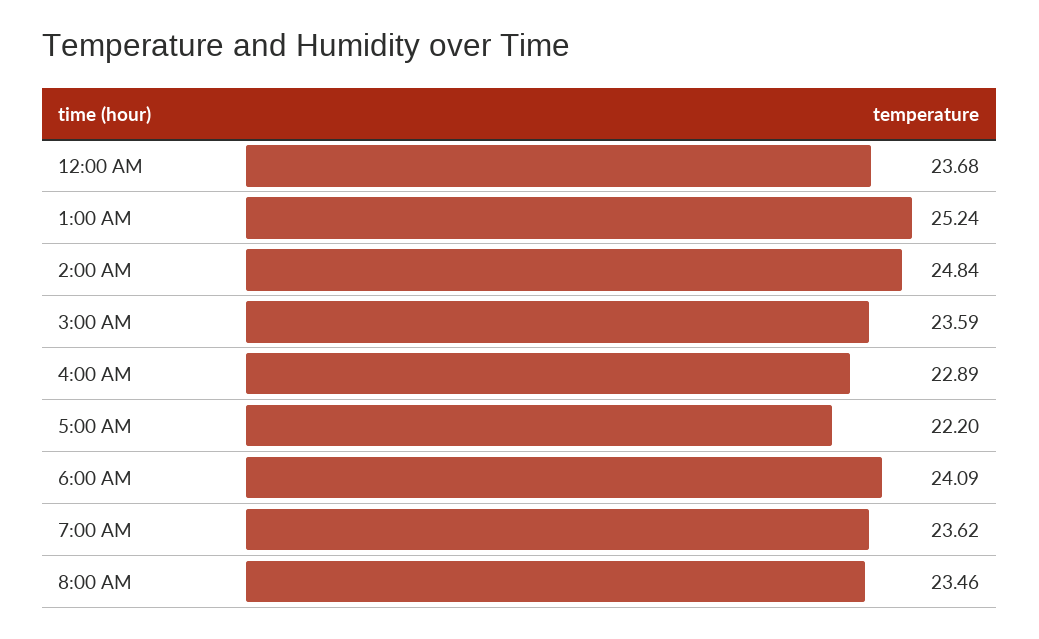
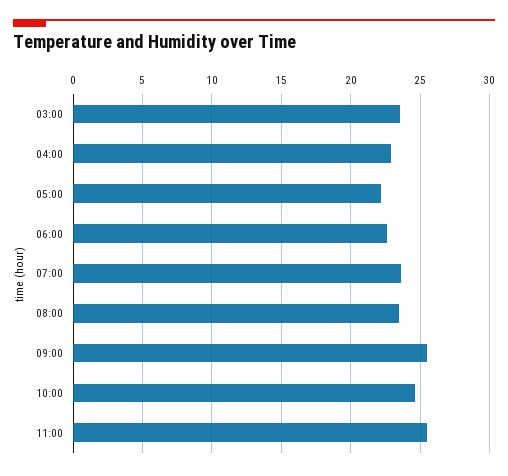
12:00 AM: 23.68 -> none
1:00 AM: 25.24 -> none
2:00 AM: 24.84 -> none
6:00 AM: 24.09 -> 22.5
09:00: none -> 25.5
10:00: none -> 24.5
11:00: none -> 25.5

